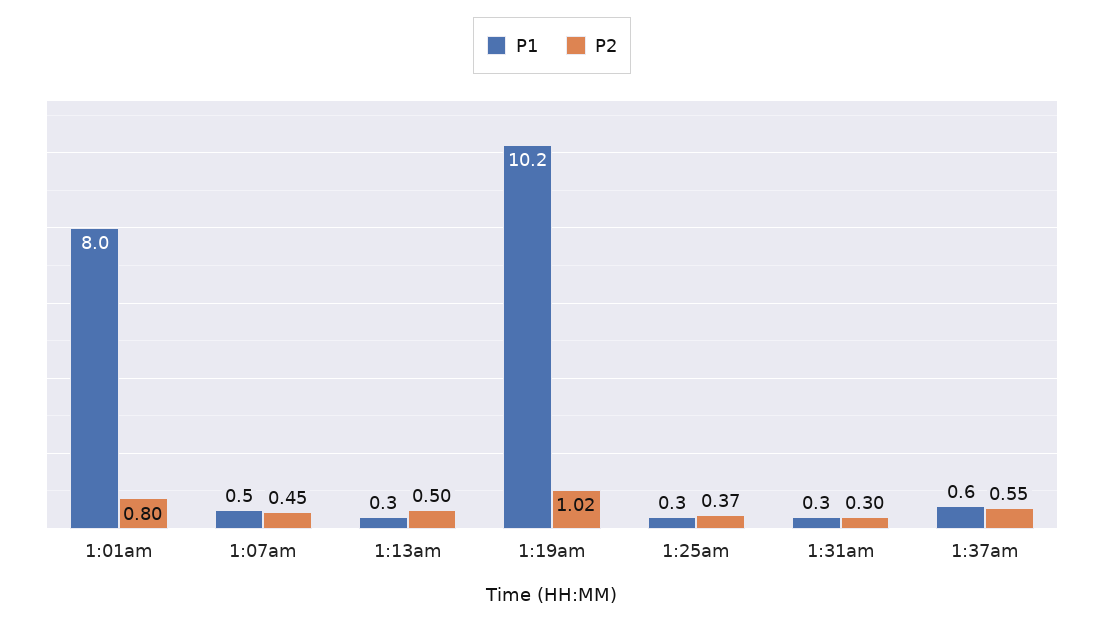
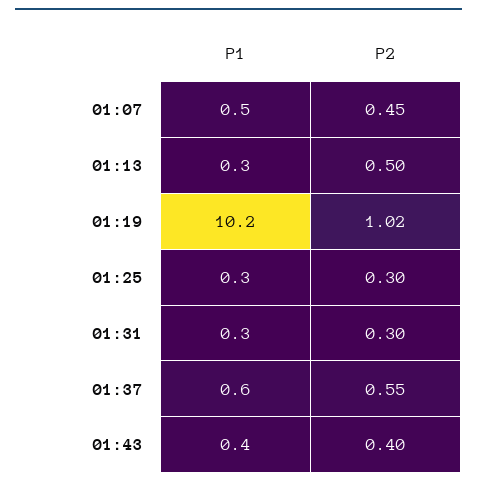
P1, 1:01am: 8 -> none
P2, 1:01am: 0.8 -> none
P2, 1:25am: 0.37 -> 0.3
P1, 01:43: none -> 0.4
P2, 01:43: none -> 0.4

